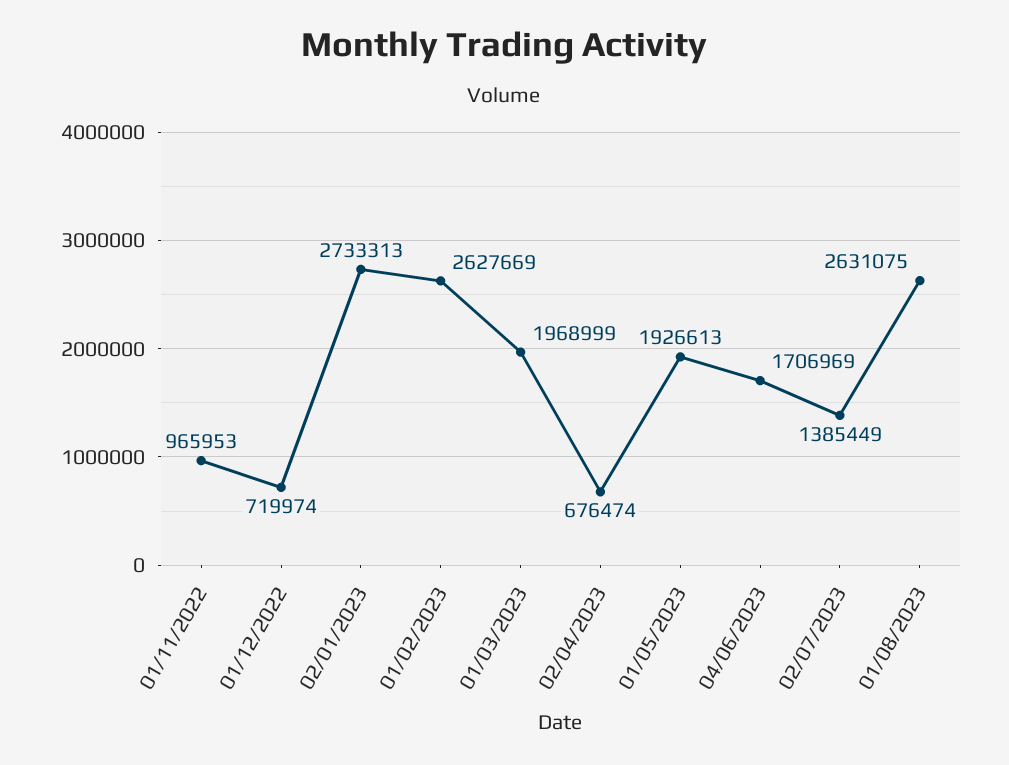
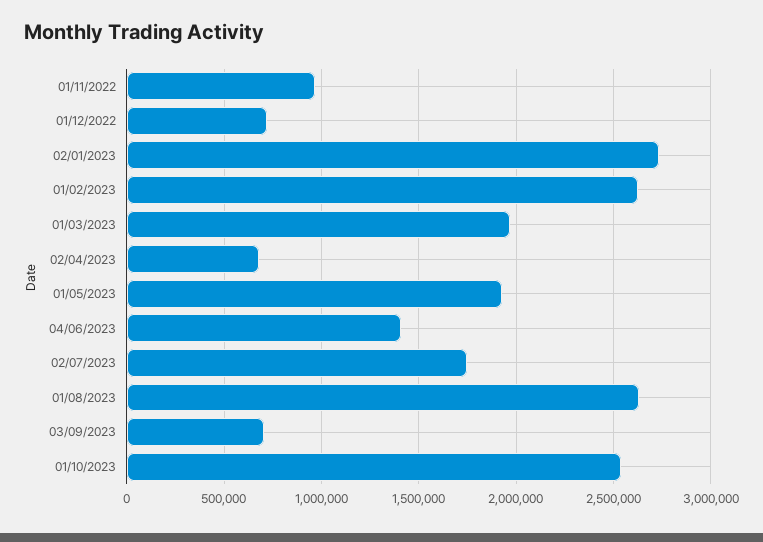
04/06/2023: 1706969 -> 1400000
02/07/2023: 1385449 -> 1750000
03/09/2023: none -> 700000
01/10/2023: none -> 2550000

